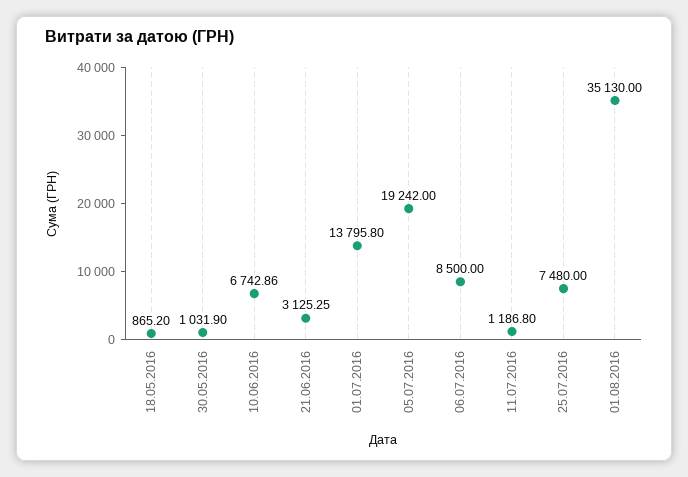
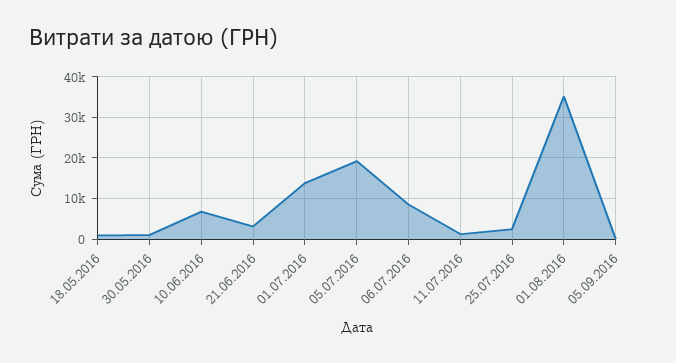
25.07.2016: 7480 -> 2000
05.09.2016: none -> 0

